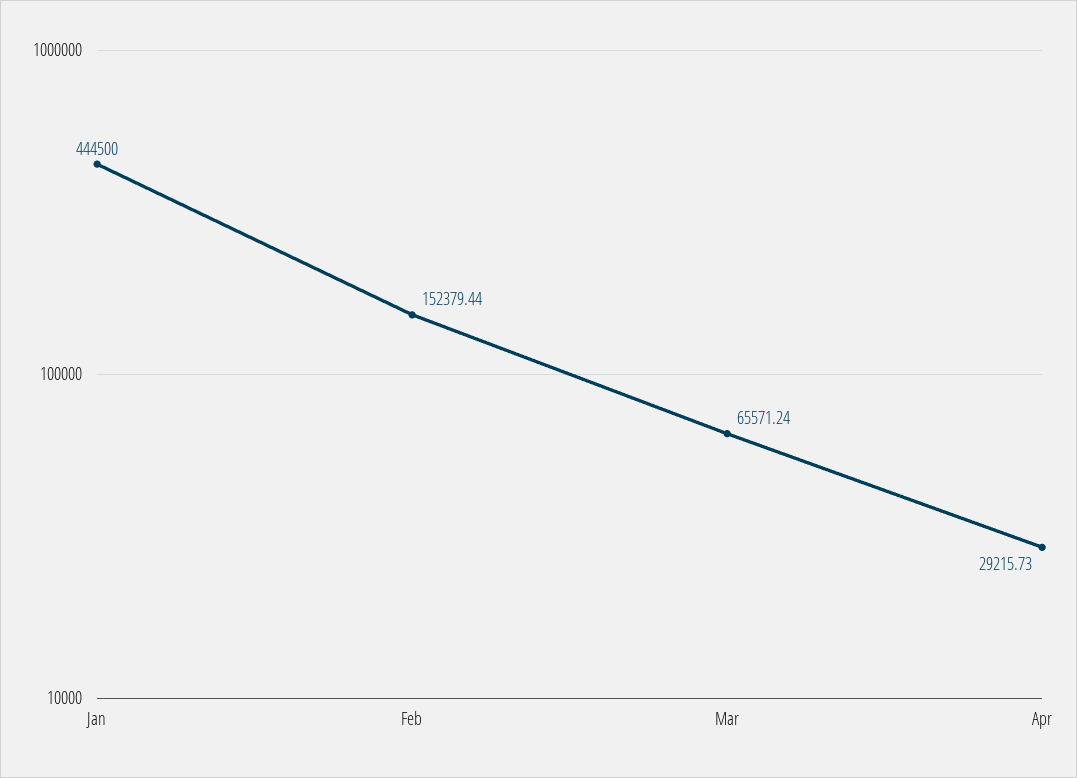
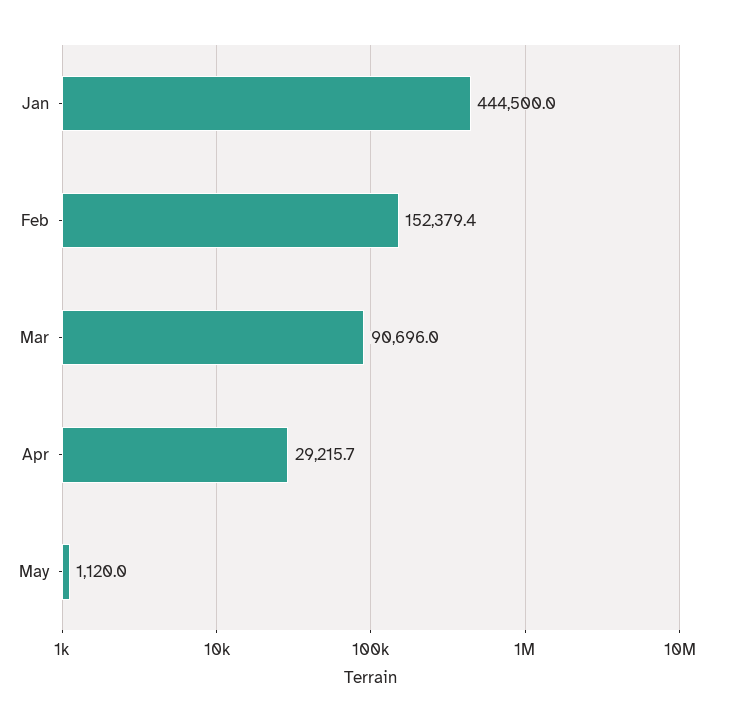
Mar: 65571.24 -> 90696
May: none -> 1120

